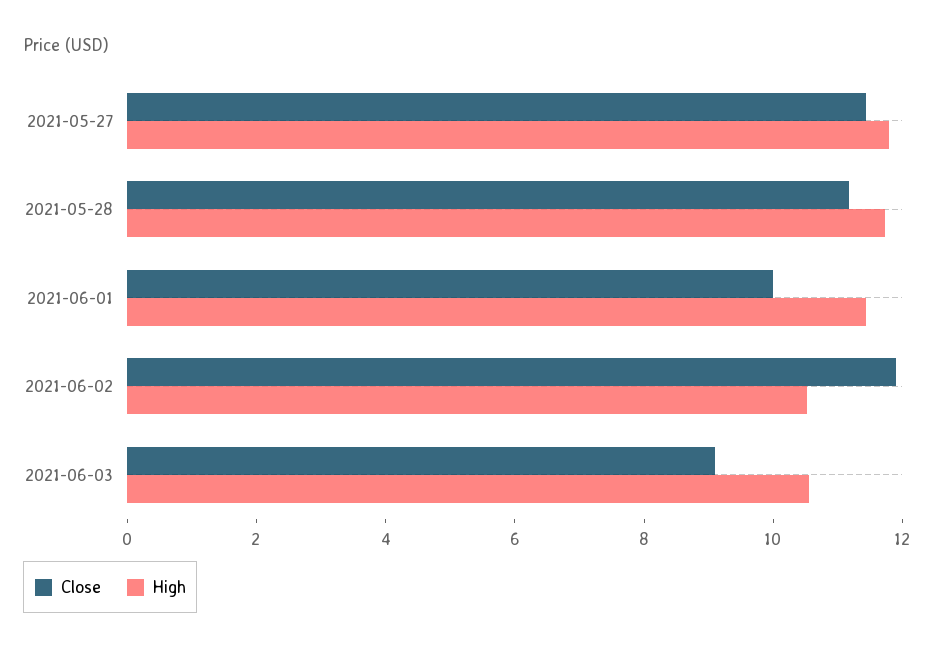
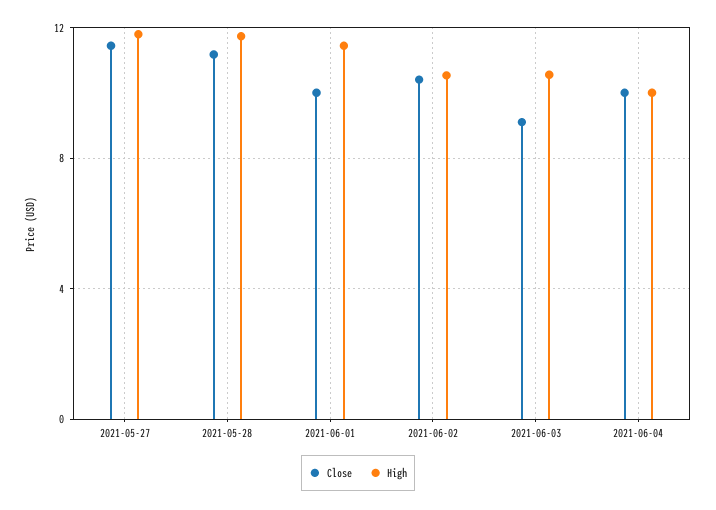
Close, 2021-06-02: 12 -> 10.5
Close, 2021-06-04: none -> 10
High, 2021-06-04: none -> 10

